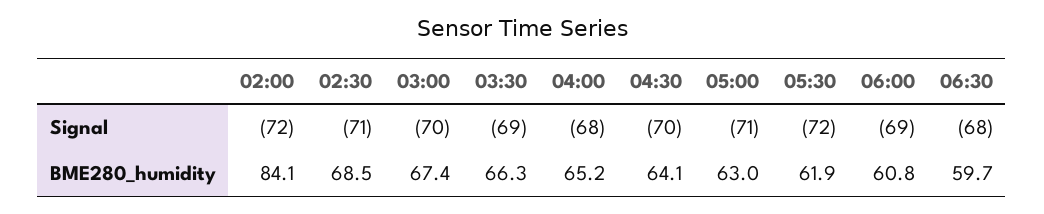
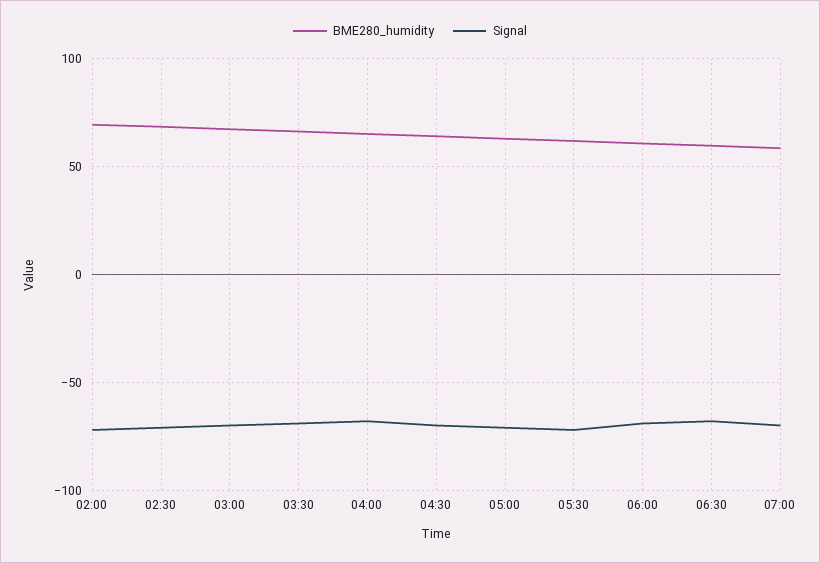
BME280_humidity, 02:00: 84.1 -> 70
BME280_humidity, 07:00: none -> 60
Signal, 07:00: none -> -70

